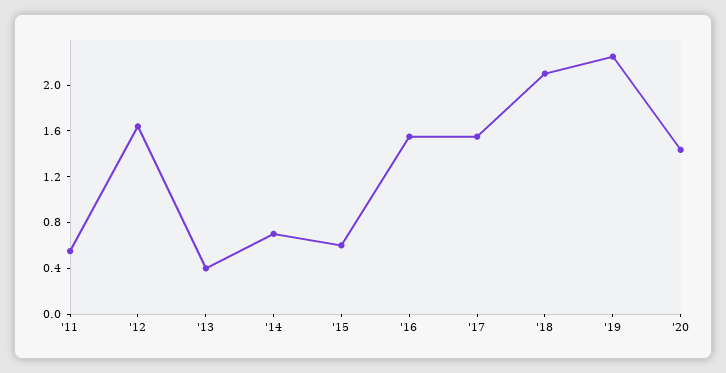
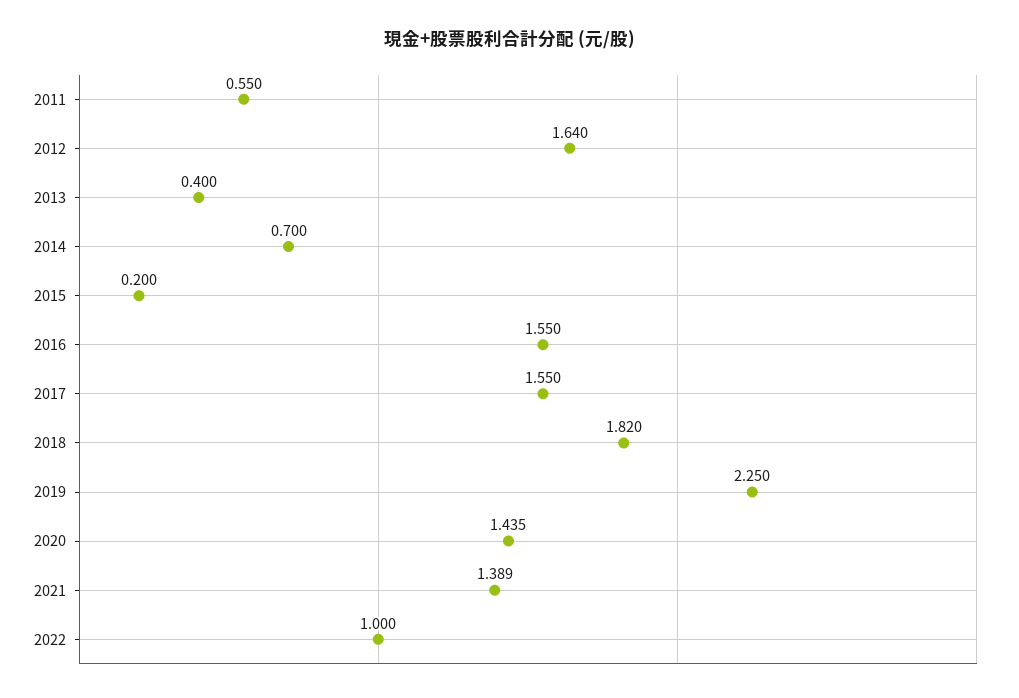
'15: 0.6 -> 0.2
'18: 2.1 -> 1.82
2021: none -> 1.389
2022: none -> 1

